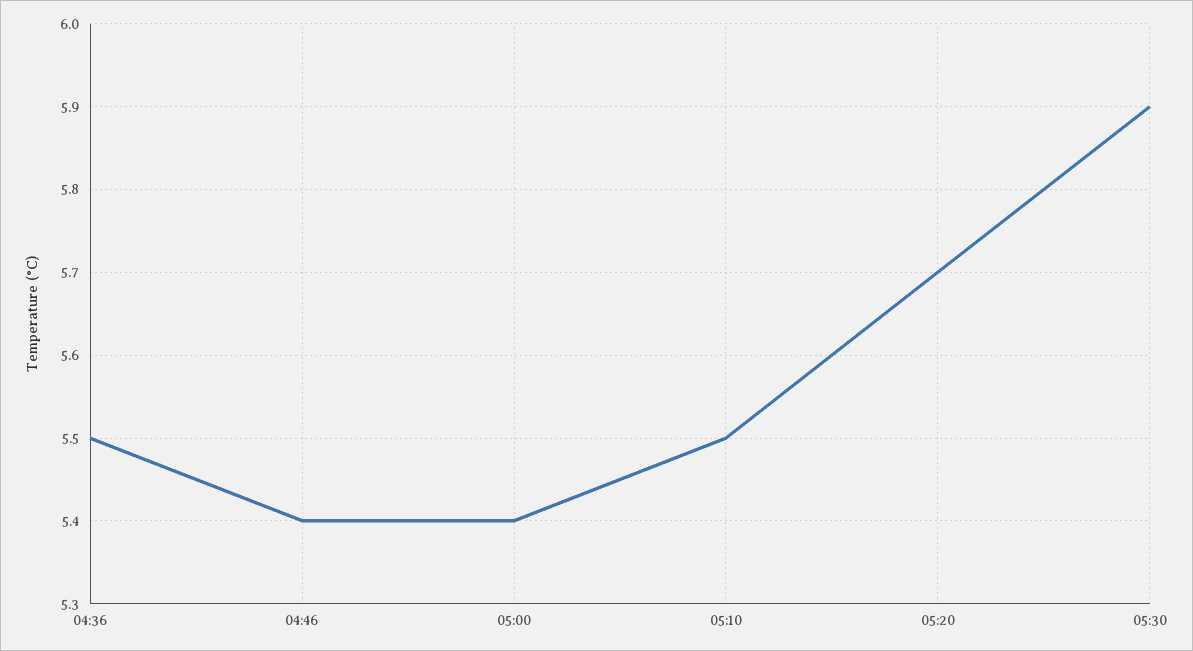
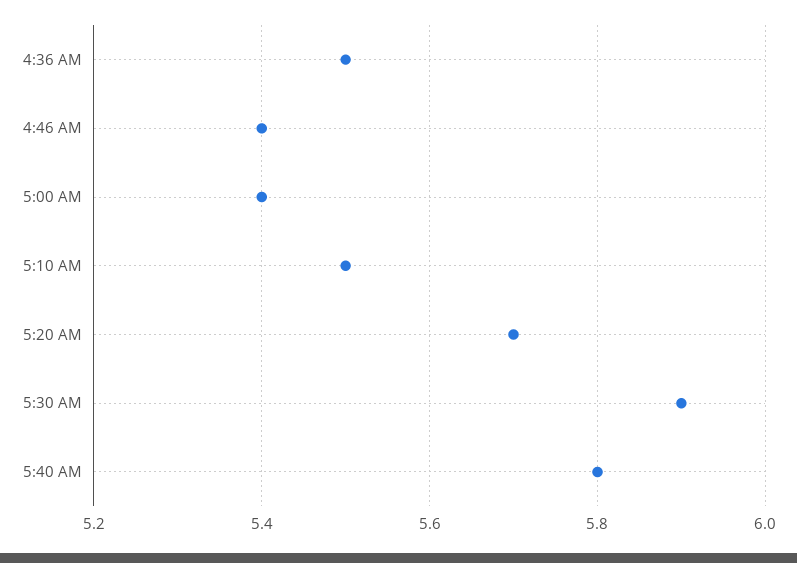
5:40 AM: none -> 5.8

